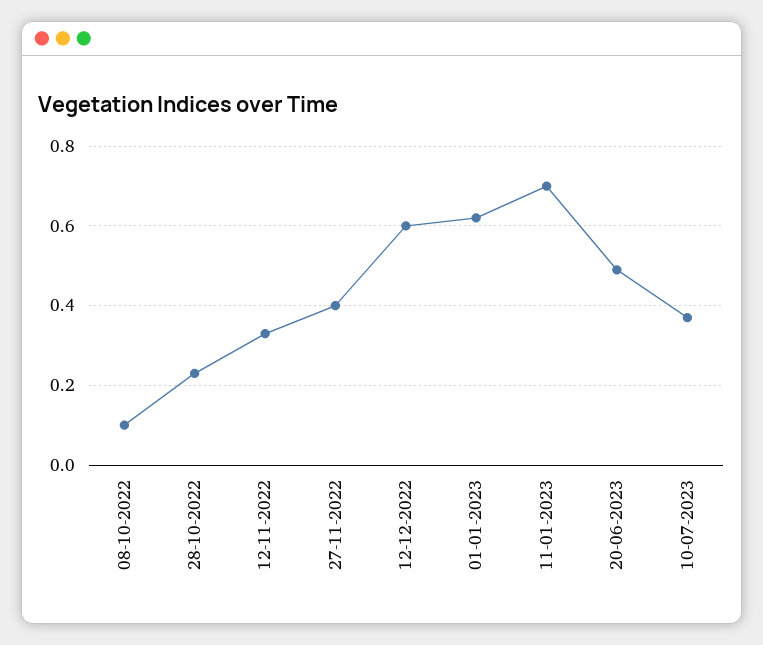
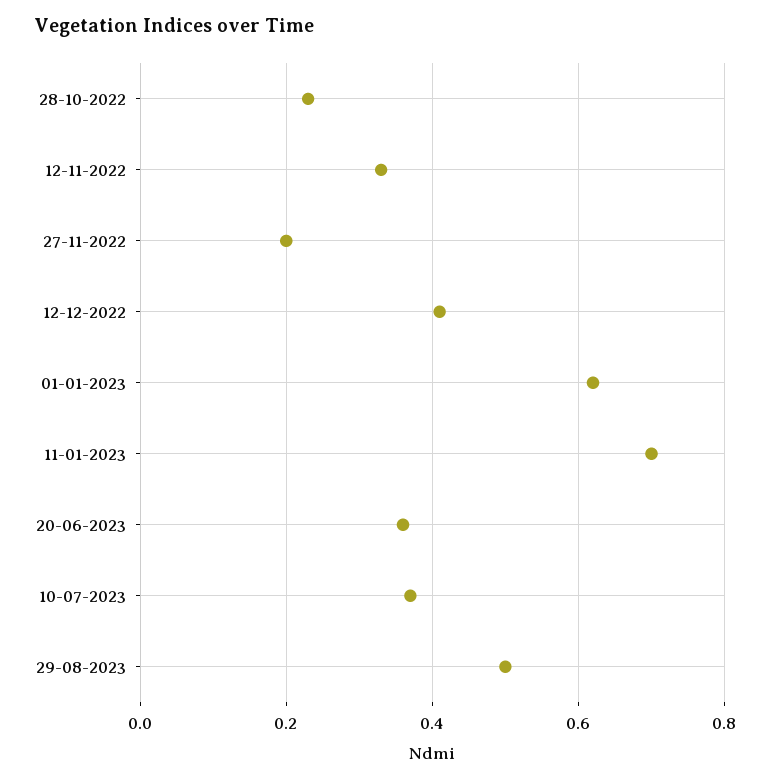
08-10-2022: 0.1 -> none
27-11-2022: 0.4 -> 0.2
12-12-2022: 0.6 -> 0.4
20-06-2023: 0.5 -> 0.35
29-08-2023: none -> 0.5

